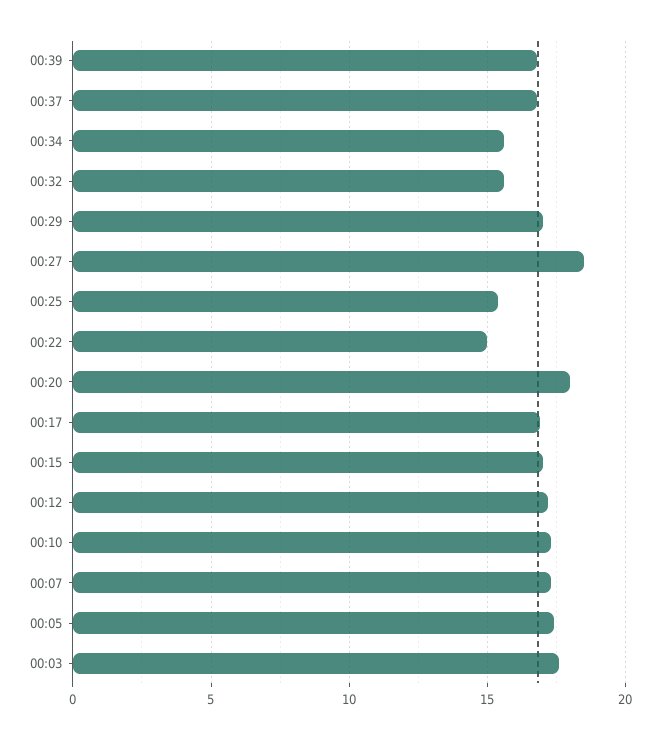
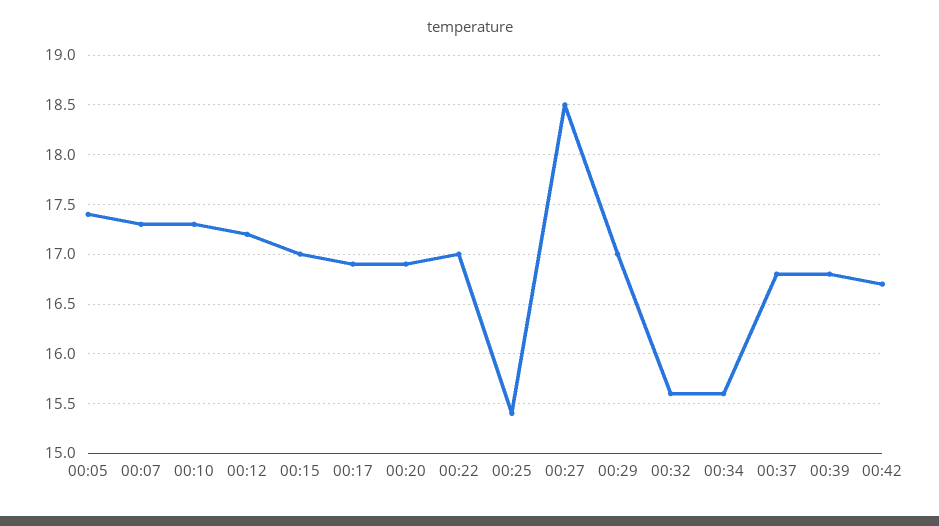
00:22: 15 -> 17
00:20: 18 -> 16.9
00:03: 17.5 -> none
00:42: none -> 16.7

